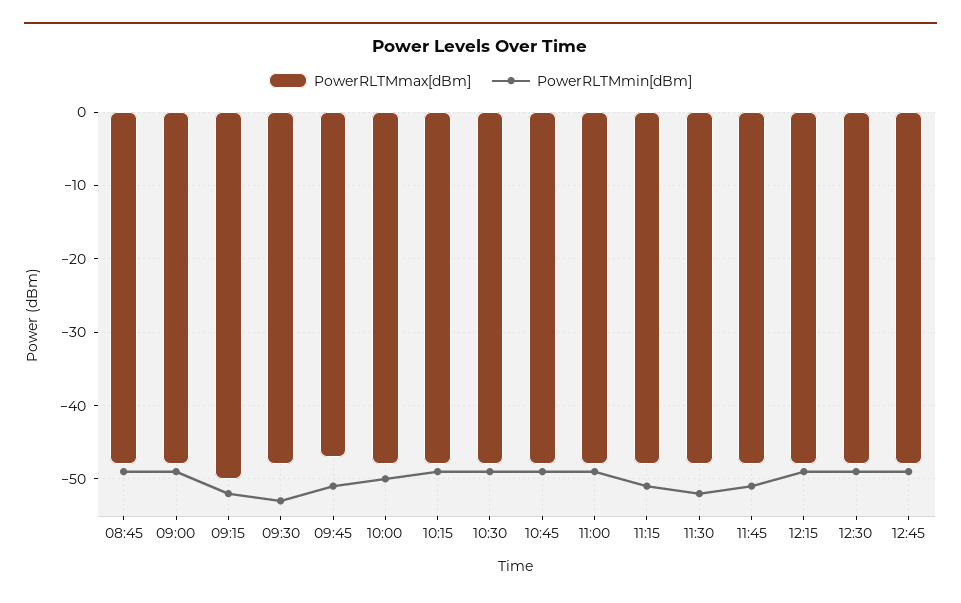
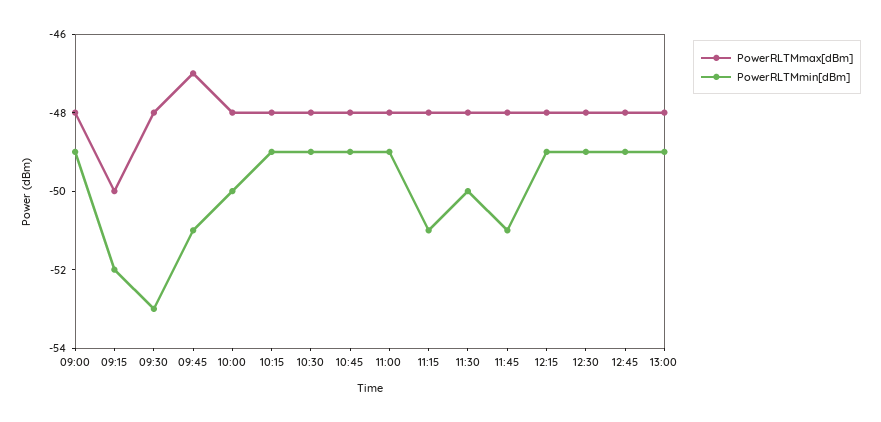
PowerRLTMmax[dBm], 08:45: -48 -> none
PowerRLTMmin[dBm], 08:45: -49 -> none
PowerRLTMmin[dBm], 11:30: -52 -> -50
PowerRLTMmax[dBm], 13:00: none -> -48
PowerRLTMmin[dBm], 13:00: none -> -49

